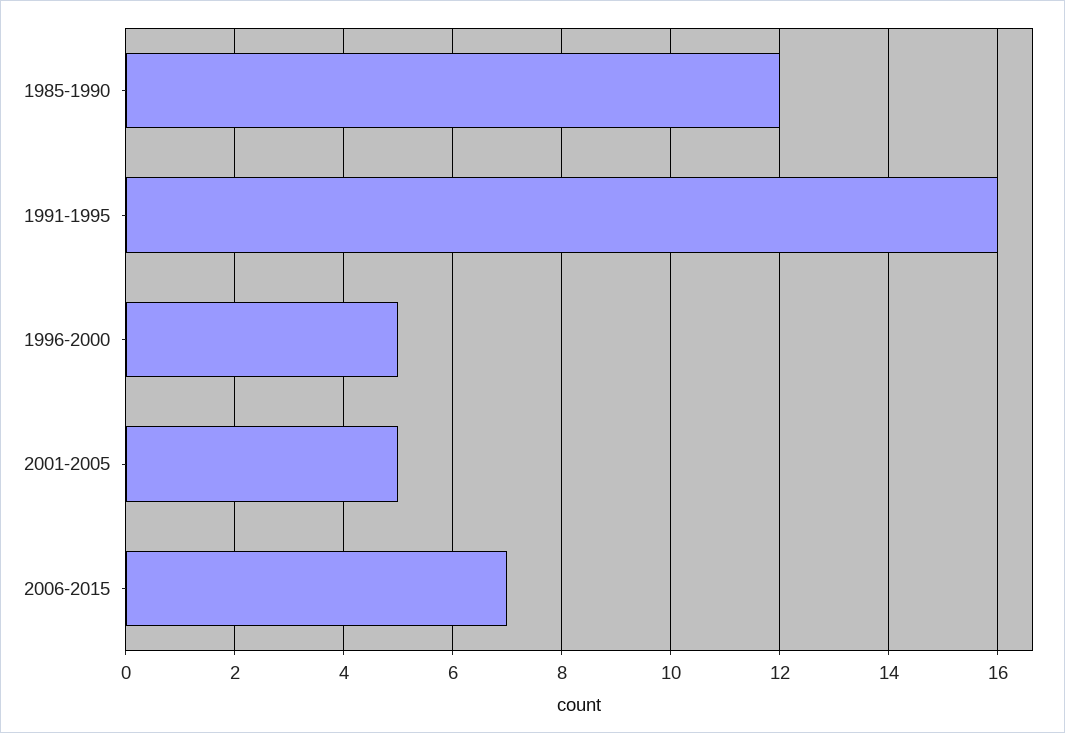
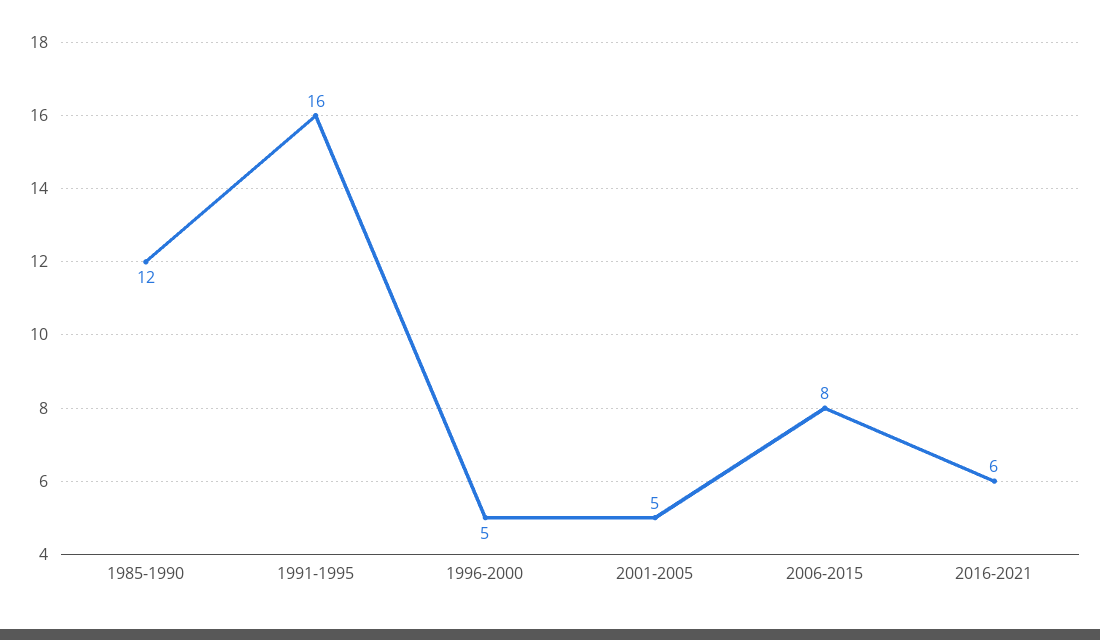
2006-2015: 7 -> 8
2016-2021: none -> 6

